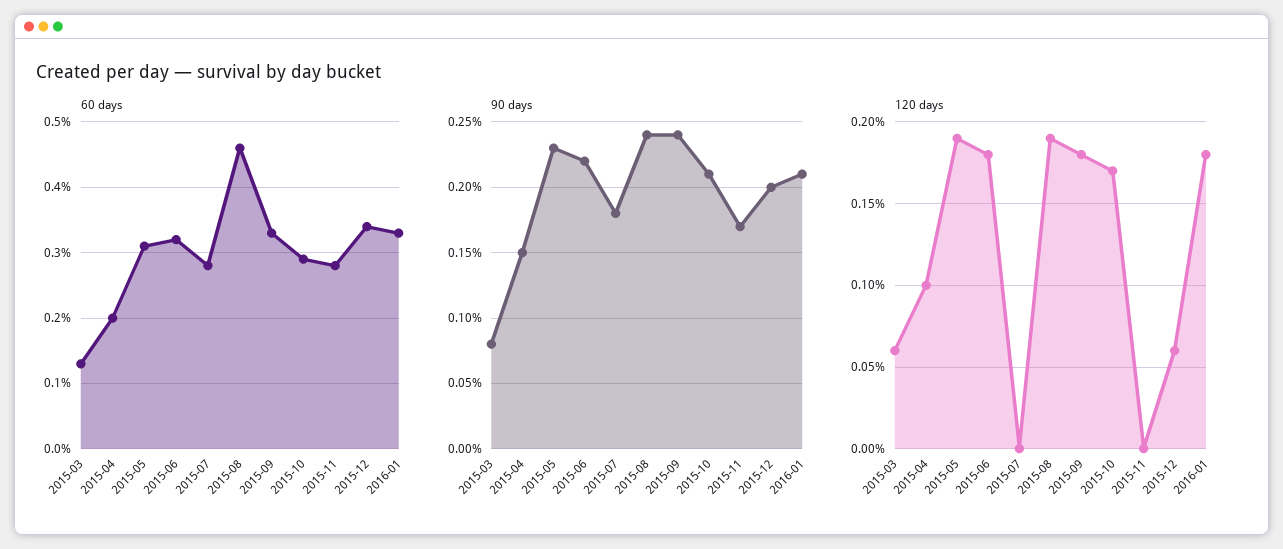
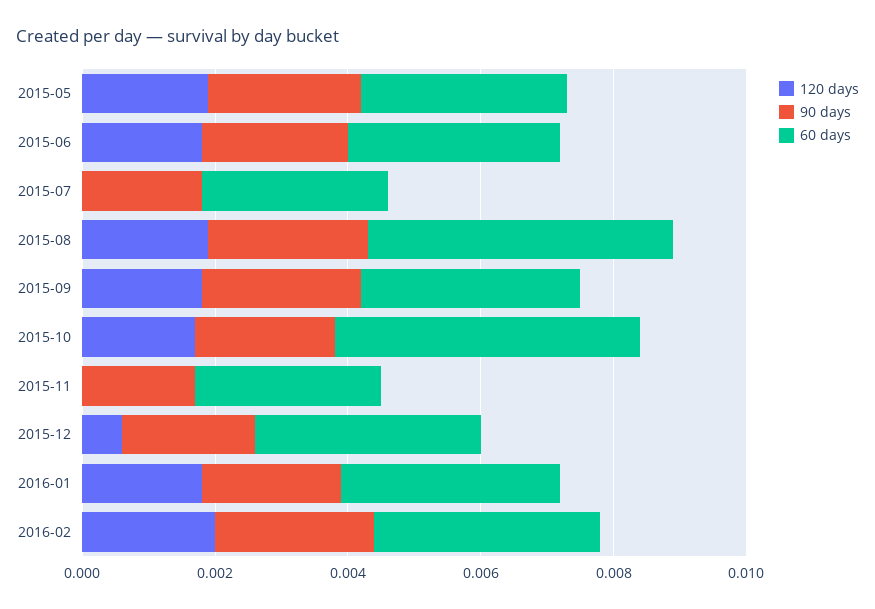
60 days, 2015-03: 0.0013 -> none
60 days, 2015-04: 0.002 -> none
60 days, 2015-10: 0.0029 -> 0.0045
90 days, 2015-03: 0.0008 -> none
90 days, 2015-04: 0.0015 -> none
120 days, 2015-03: 0.0006 -> none
120 days, 2015-04: 0.001 -> none
120 days, 2016-02: none -> 0.002
90 days, 2016-02: none -> 0.0025
60 days, 2016-02: none -> 0.0035

